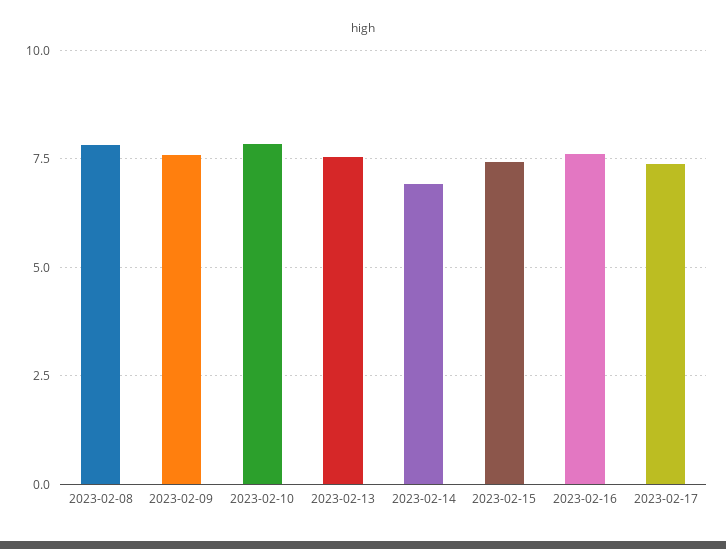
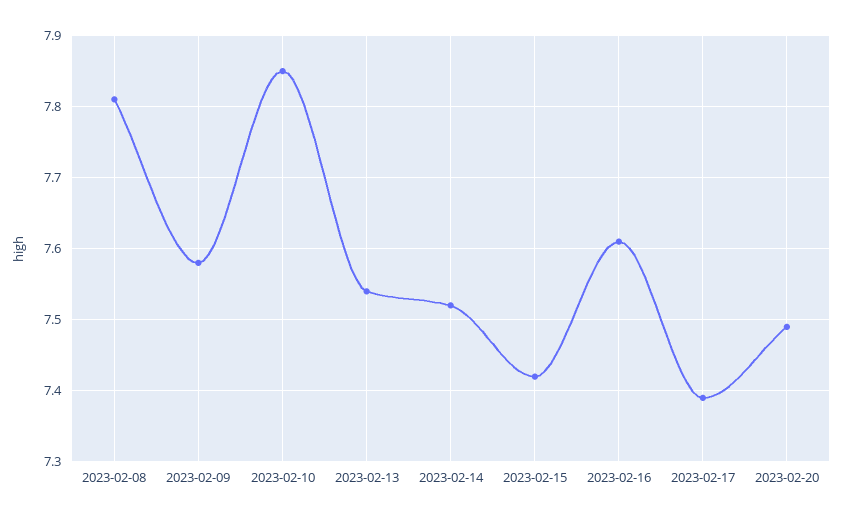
2023-02-14: 7 -> 7.52
2023-02-20: none -> 7.49

